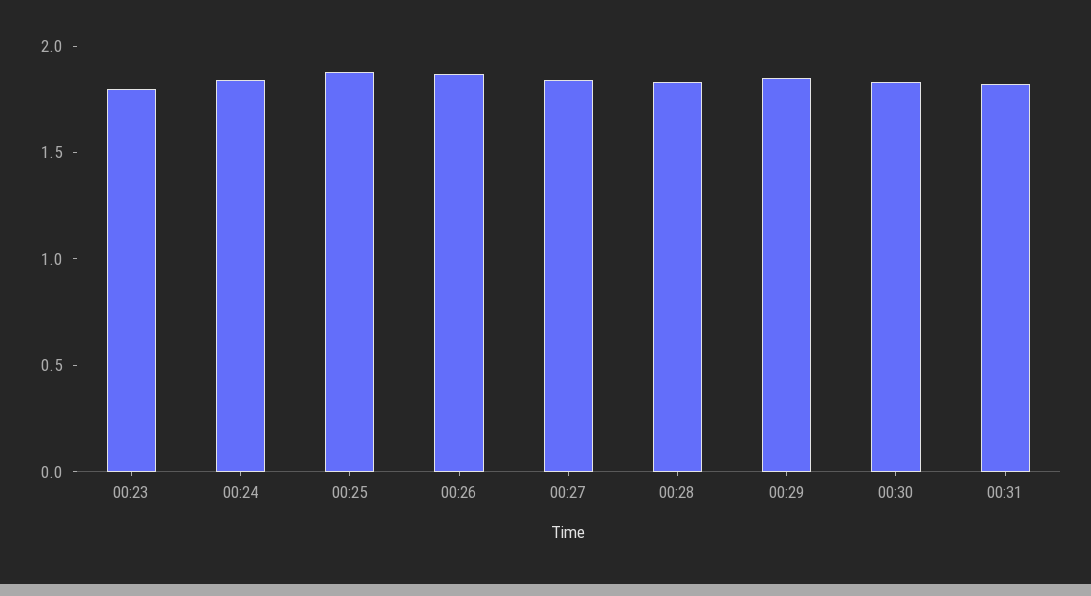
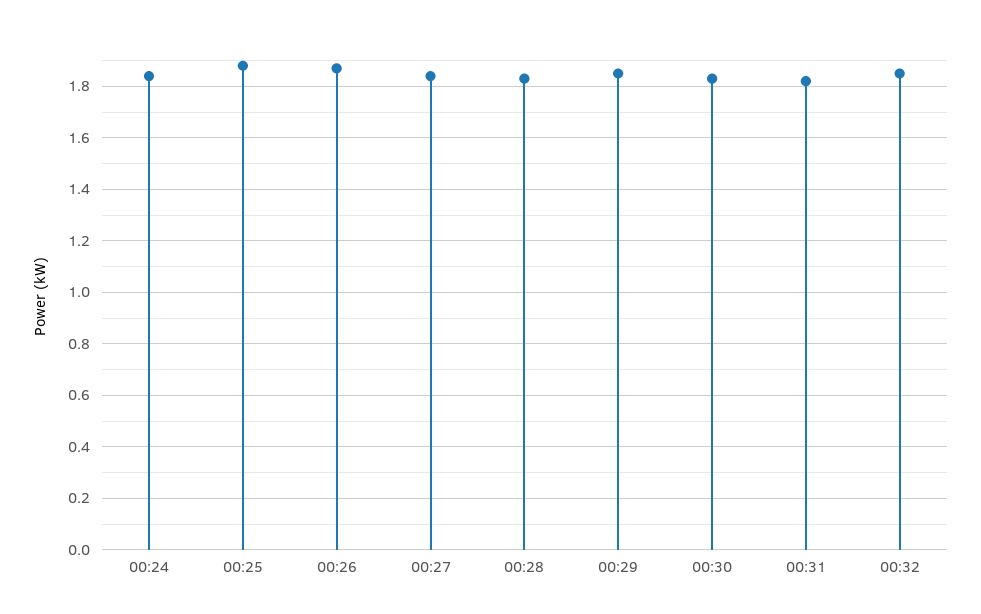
00:23: 1.8 -> none
00:32: none -> 1.85

